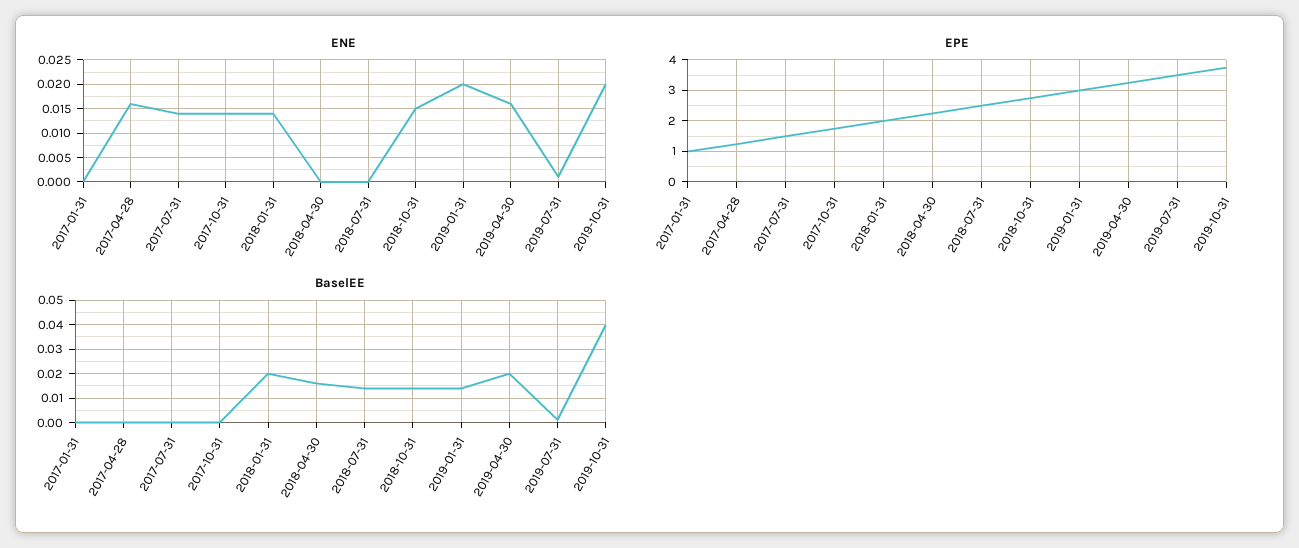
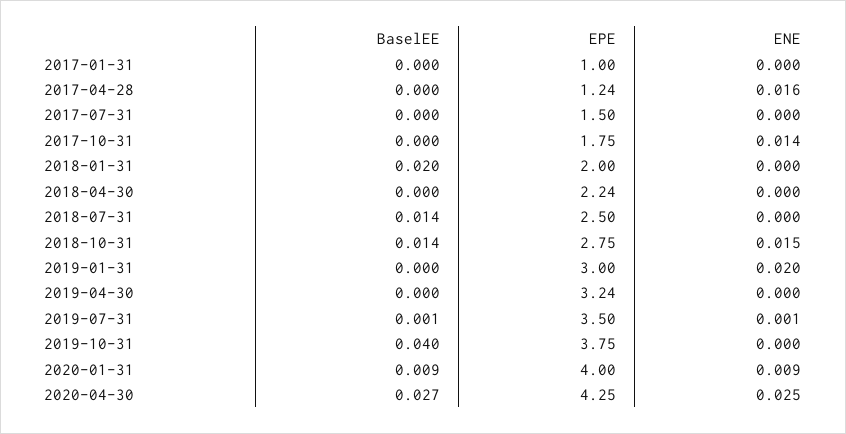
ENE, 2017-07-31: 0.015 -> 0
ENE, 2018-01-31: 0.015 -> 0
ENE, 2019-04-30: 0.015 -> 0
ENE, 2019-10-31: 0.02 -> 0
BaselEE, 2018-04-30: 0.015 -> 0
BaselEE, 2019-01-31: 0.015 -> 0
BaselEE, 2019-04-30: 0.02 -> 0
BaselEE, 2020-01-31: none -> 0.009
EPE, 2020-01-31: none -> 4
ENE, 2020-01-31: none -> 0.009
BaselEE, 2020-04-30: none -> 0.027
EPE, 2020-04-30: none -> 4.25
ENE, 2020-04-30: none -> 0.025

